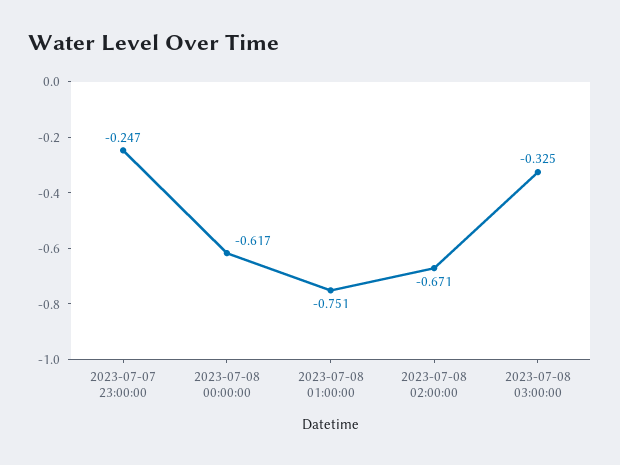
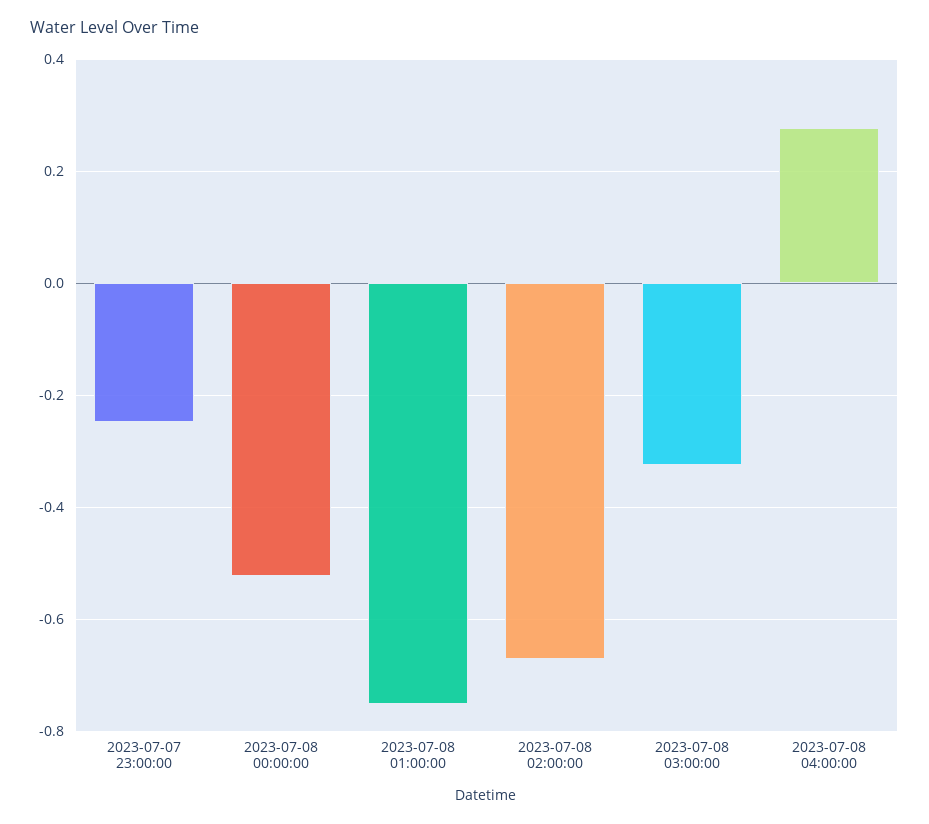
2023-07-08 00:00:00: -0.617 -> -0.52
2023-07-08 04:00:00: none -> 0.28

